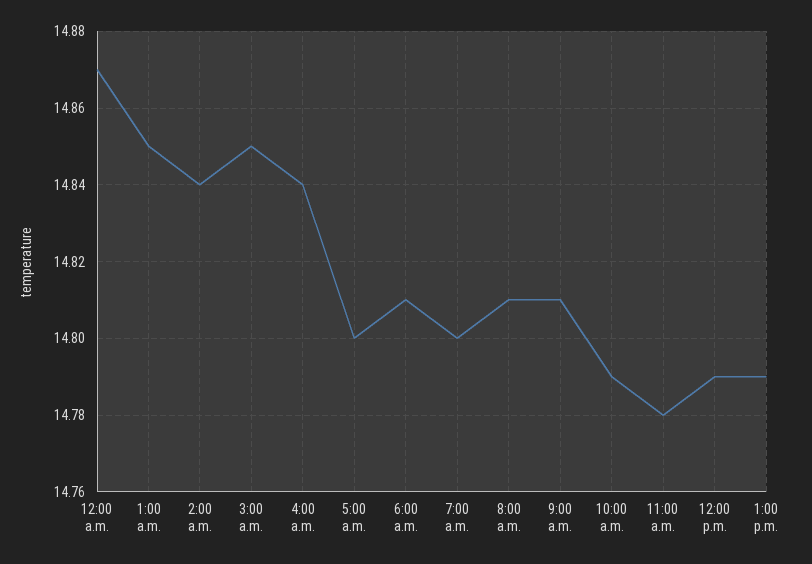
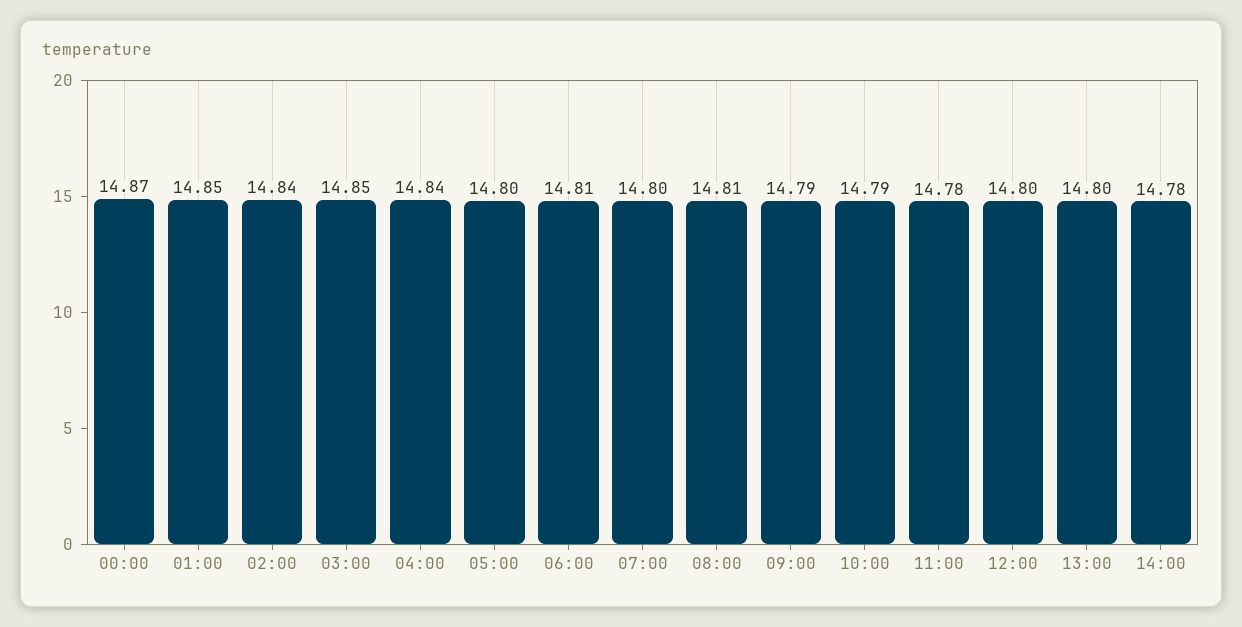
9:00 a.m.: 14.81 -> 14.79
12:00 p.m.: 14.79 -> 14.8
1:00 p.m.: 14.79 -> 14.8
14:00: none -> 14.78

